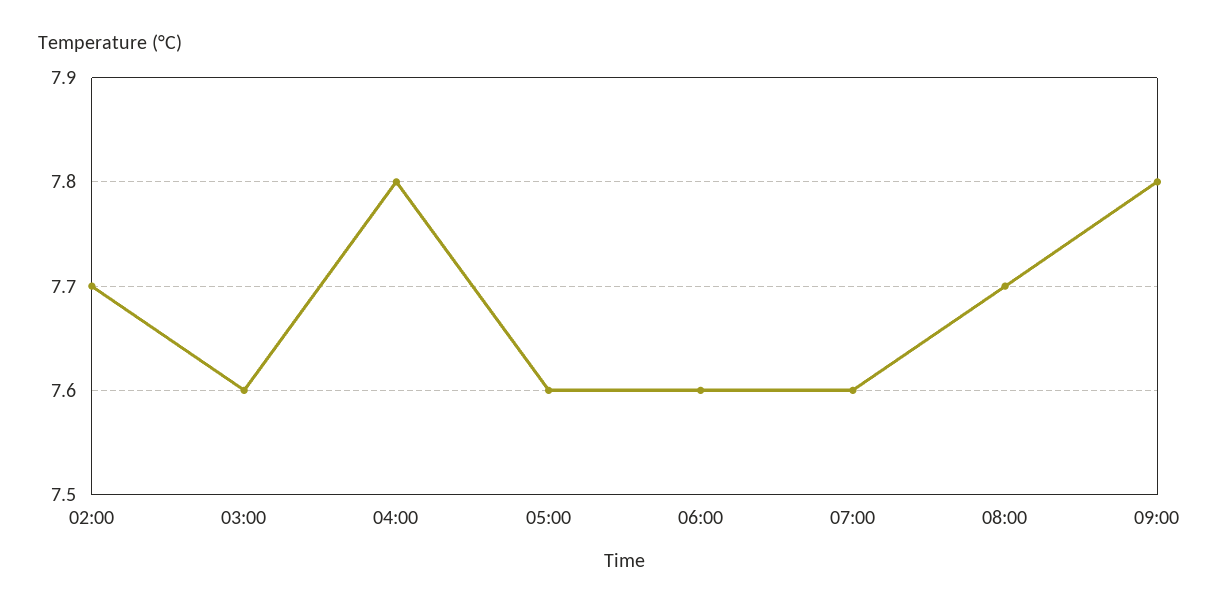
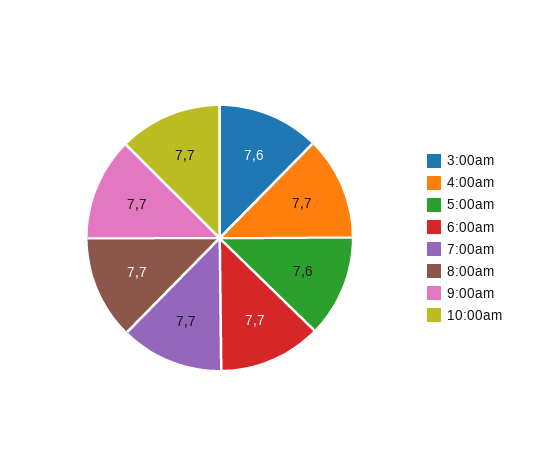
02:00: 7.7 -> none
04:00: 7.8 -> 7.7
06:00: 7.6 -> 7.7
07:00: 7.6 -> 7.7
09:00: 7.8 -> 7.7
10:00am: none -> 7.7

